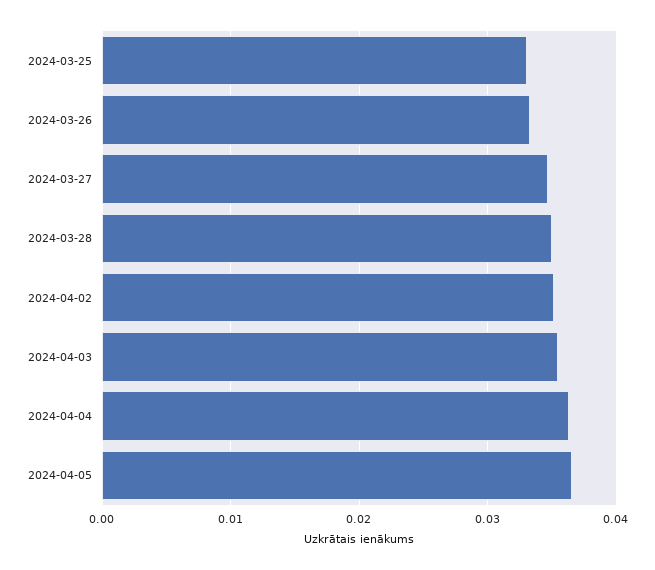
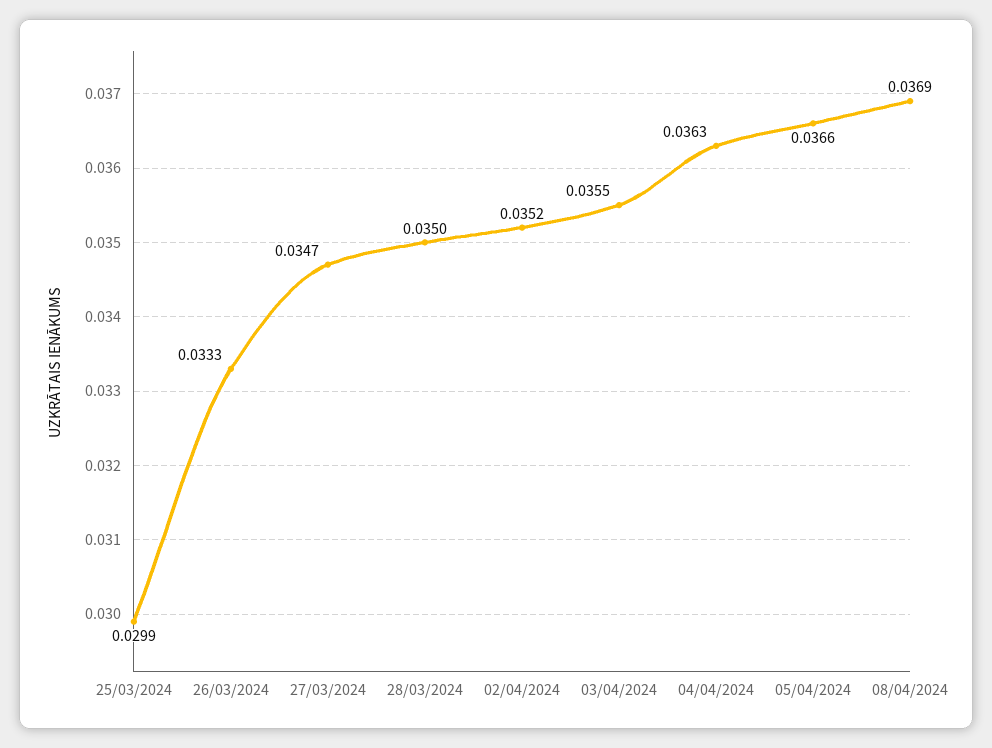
2024-03-25: 0.033 -> 0.0299
08/04/2024: none -> 0.0369

